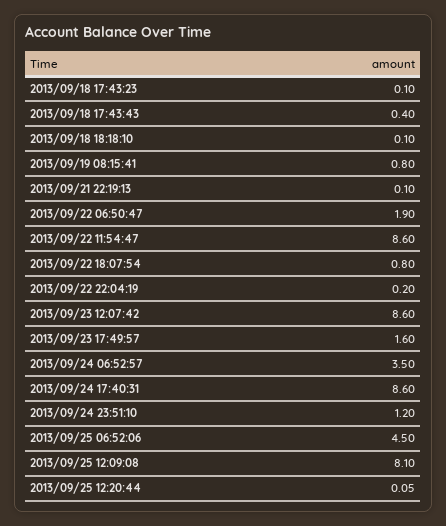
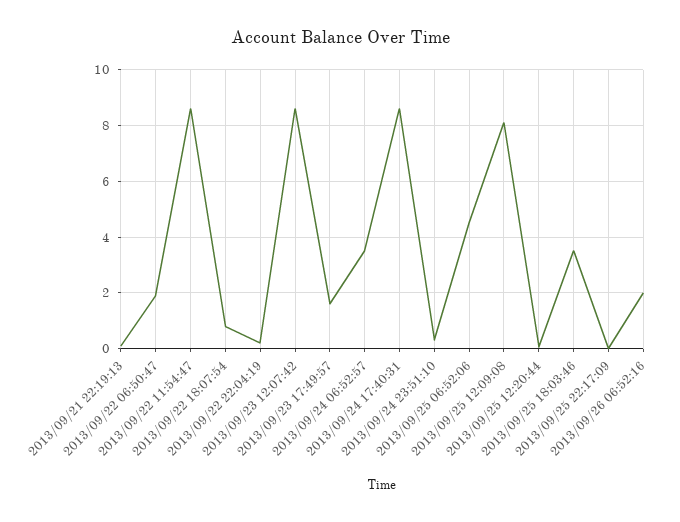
2013/09/18 17:43:23: 0.1 -> none
2013/09/18 17:43:43: 0.4 -> none
2013/09/18 18:18:10: 0.1 -> none
2013/09/19 08:15:41: 0.8 -> none
2013/09/24 23:51:10: 1.2 -> 0.25
2013/09/25 18:03:46: none -> 3.5
2013/09/25 22:17:09: none -> 0
2013/09/26 06:52:16: none -> 2

